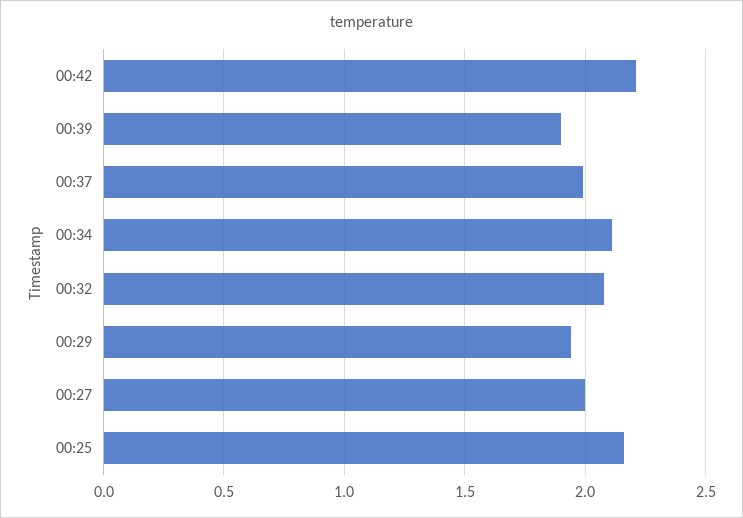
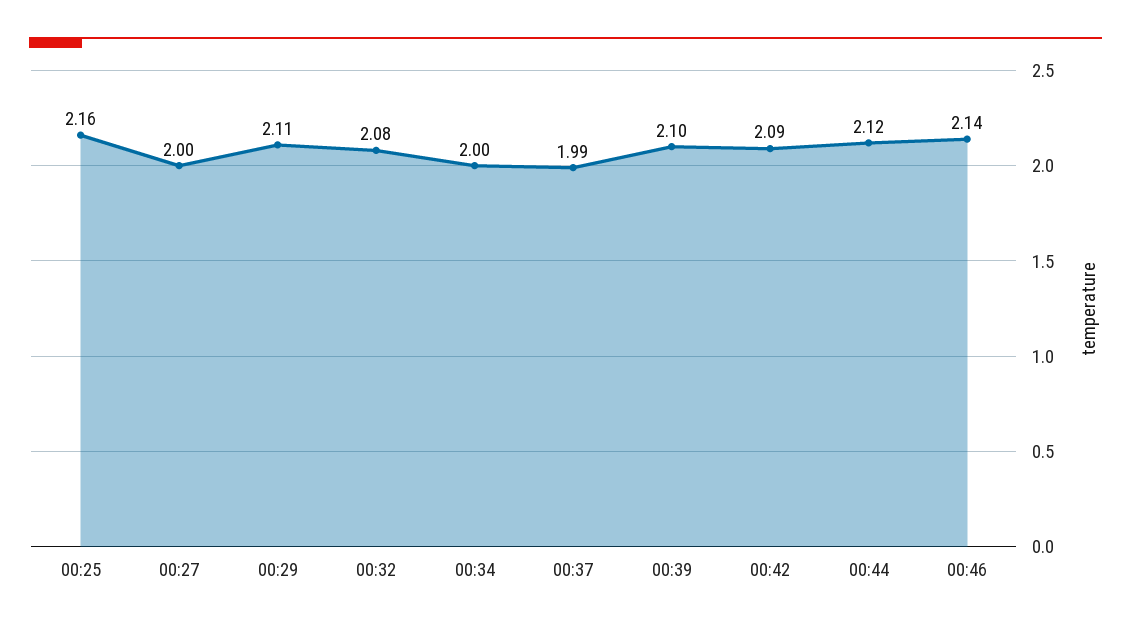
00:42: 2.2 -> 2.09
00:39: 1.9 -> 2.1
00:34: 2.1 -> 2
00:29: 1.95 -> 2.11
00:44: none -> 2.12
00:46: none -> 2.14

